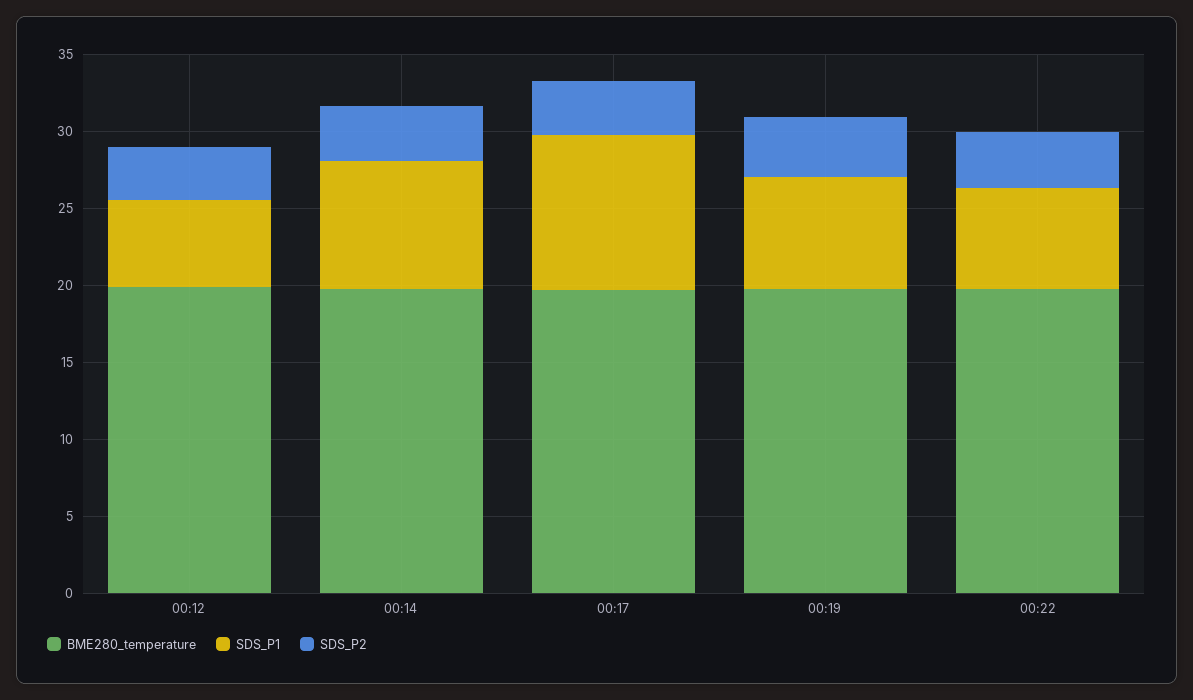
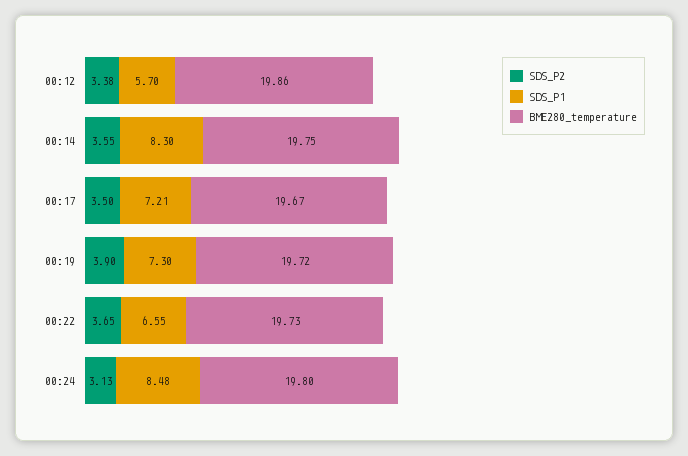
SDS_P1, 00:17: 10 -> 7.21
SDS_P2, 00:24: none -> 3.13
SDS_P1, 00:24: none -> 8.48
BME280_temperature, 00:24: none -> 19.8

